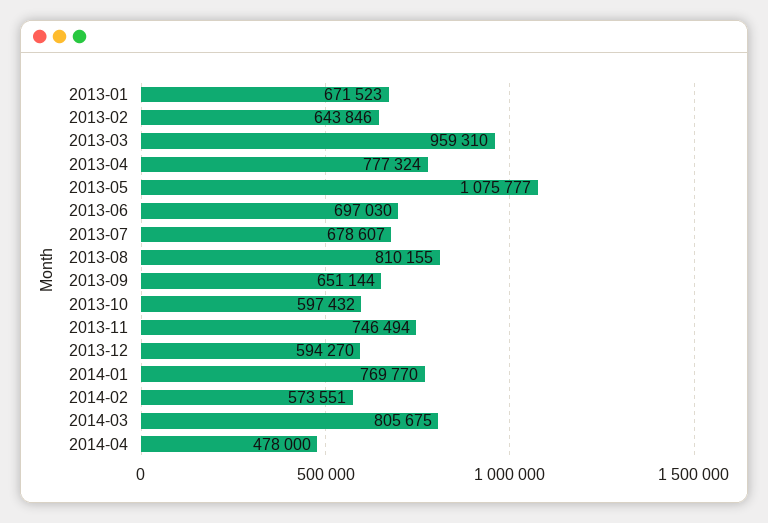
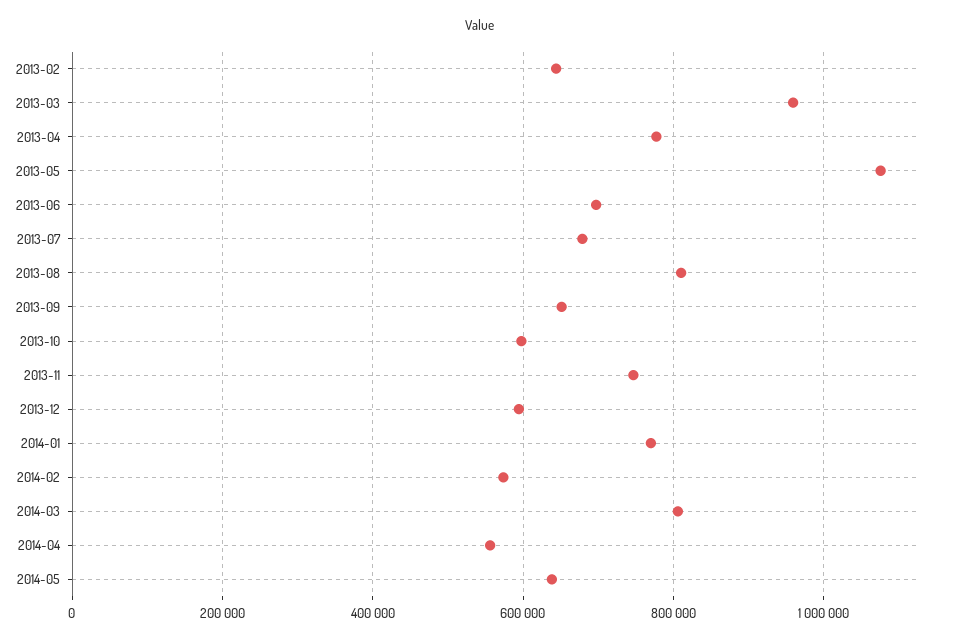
2013-01: 671523 -> none
2014-04: 478000 -> 560000
2014-05: none -> 640000

